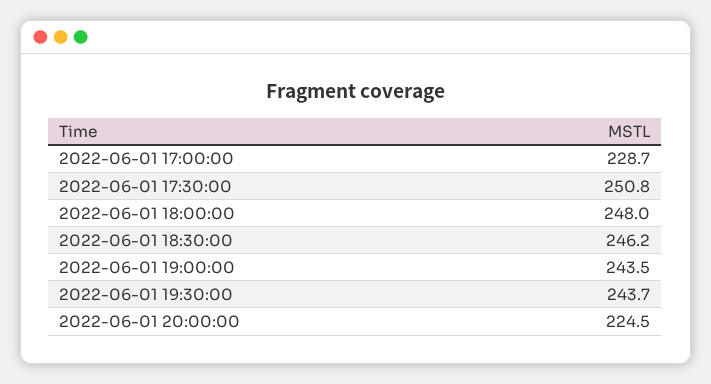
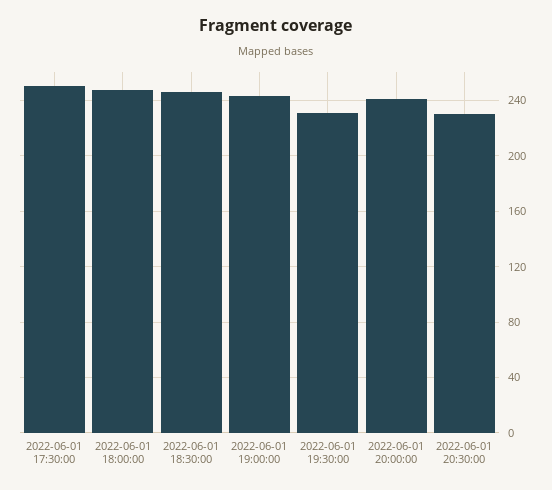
2022-06-01 17:00:00: 228.7 -> none
2022-06-01 19:30:00: 243.7 -> 230
2022-06-01 20:00:00: 224.5 -> 240
2022-06-01 20:30:00: none -> 230

